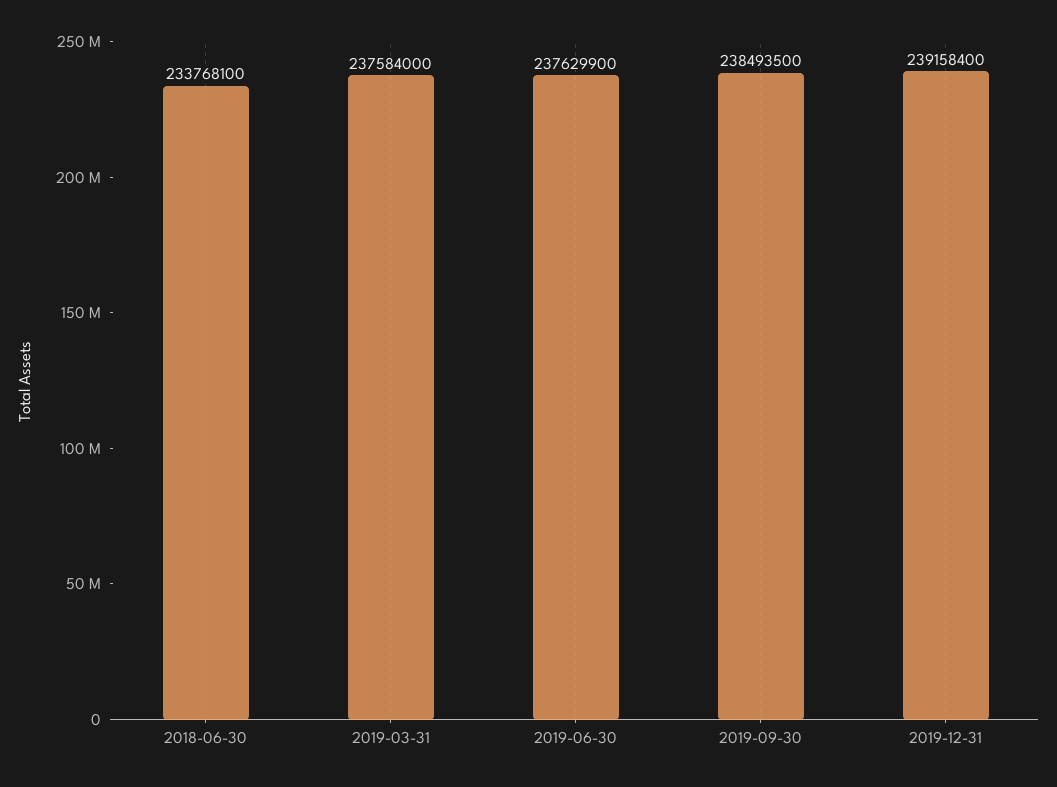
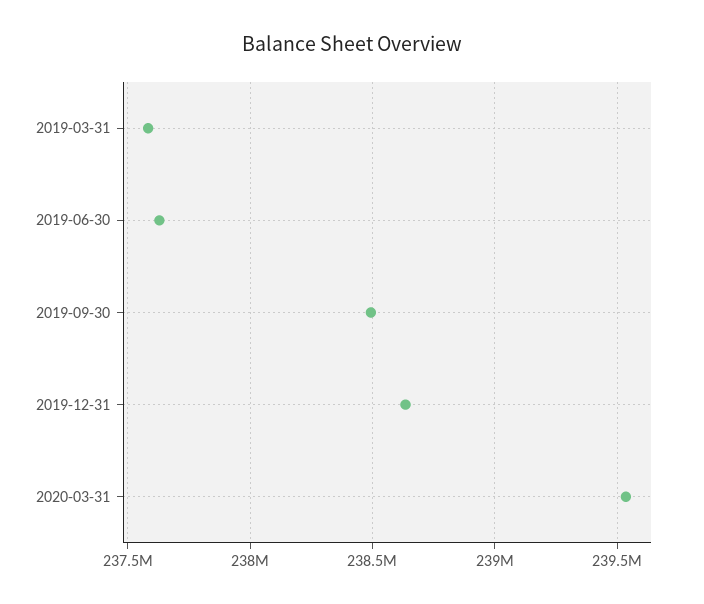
2018-06-30: 233768100 -> none
2019-12-31: 239158400 -> 238650000
2020-03-31: none -> 239550000

